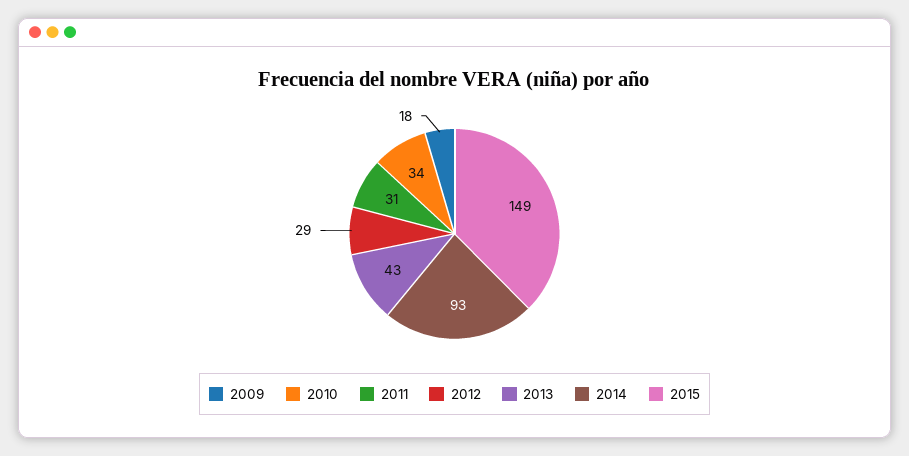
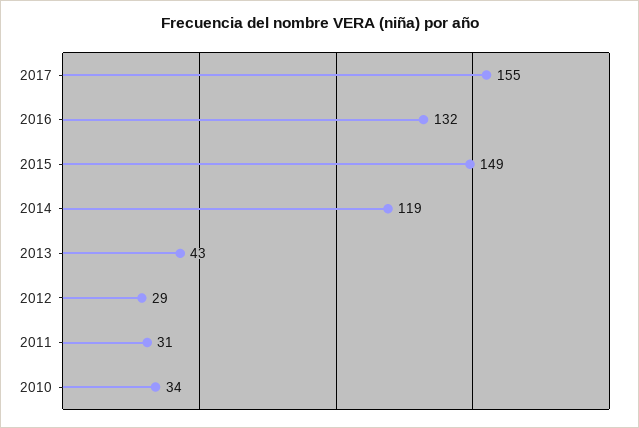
2009: 18 -> none
2014: 93 -> 119
2017: none -> 155
2016: none -> 132

